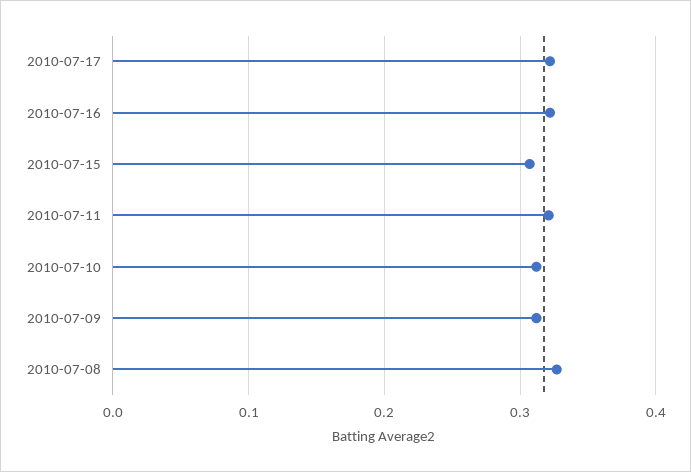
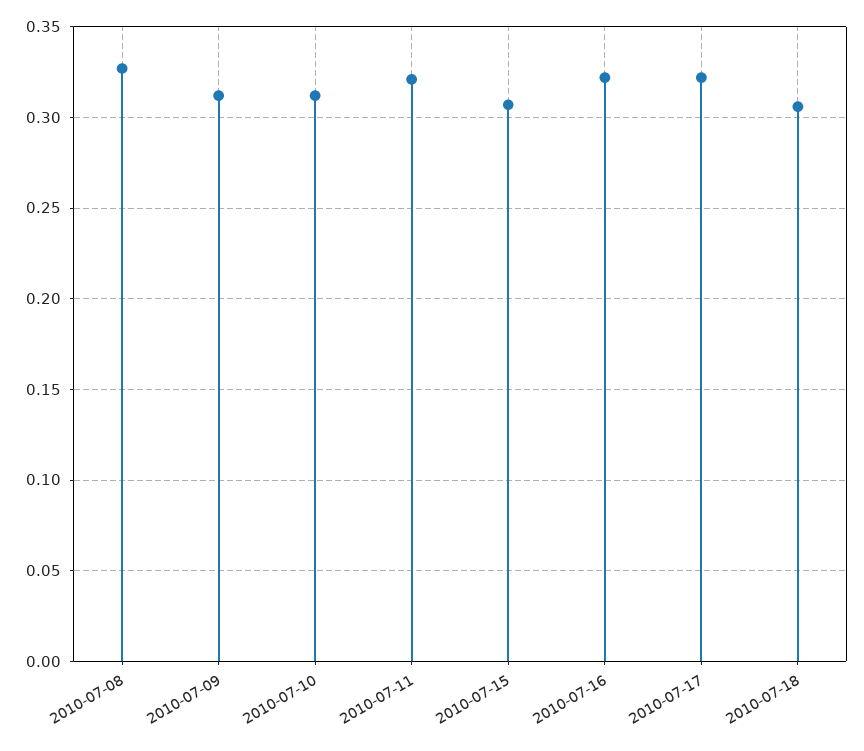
2010-07-18: none -> 0.305

